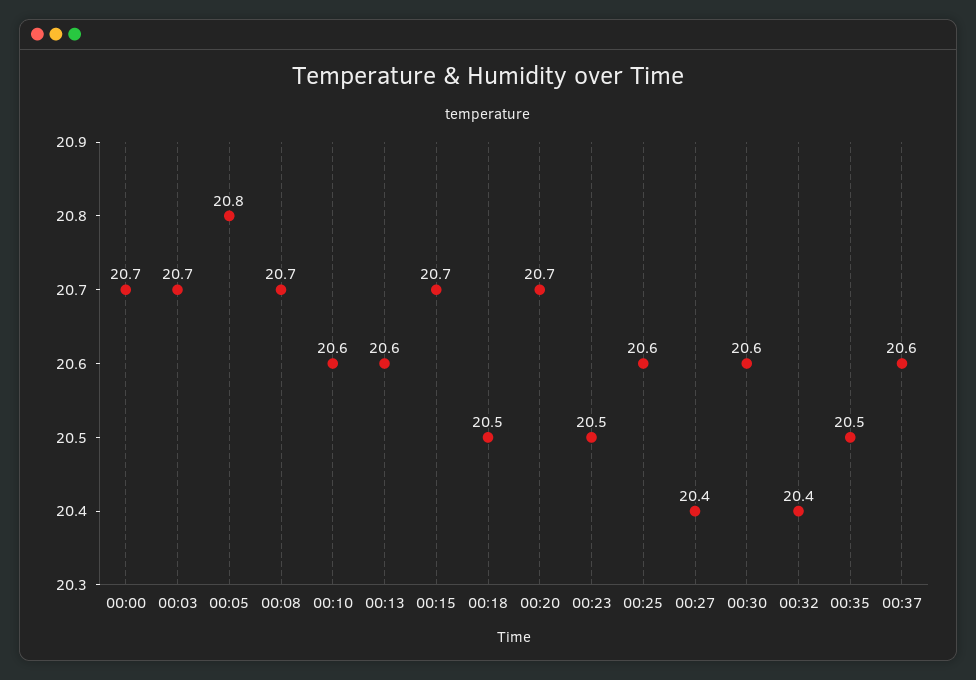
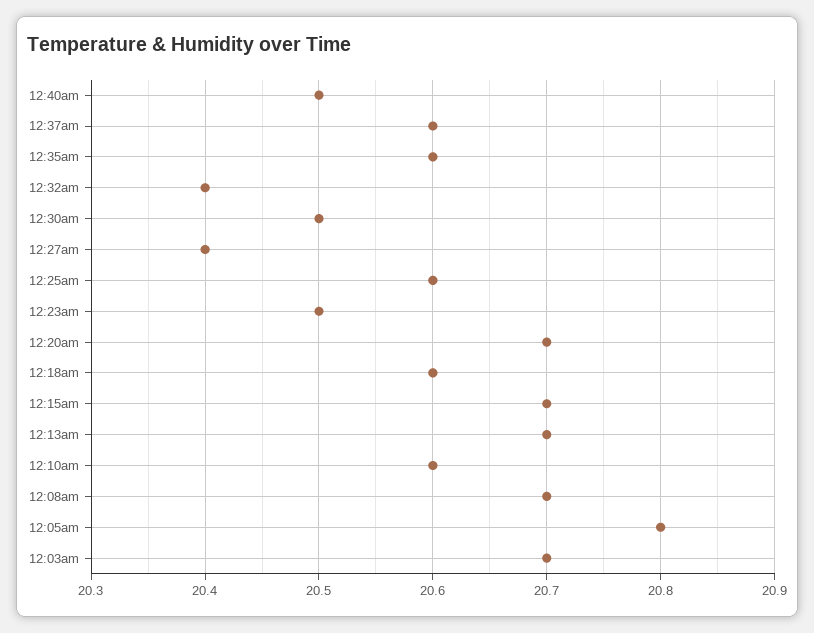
00:00: 20.7 -> none
00:13: 20.6 -> 20.7
00:18: 20.5 -> 20.6
00:30: 20.6 -> 20.5
00:35: 20.5 -> 20.6
12:40am: none -> 20.5

